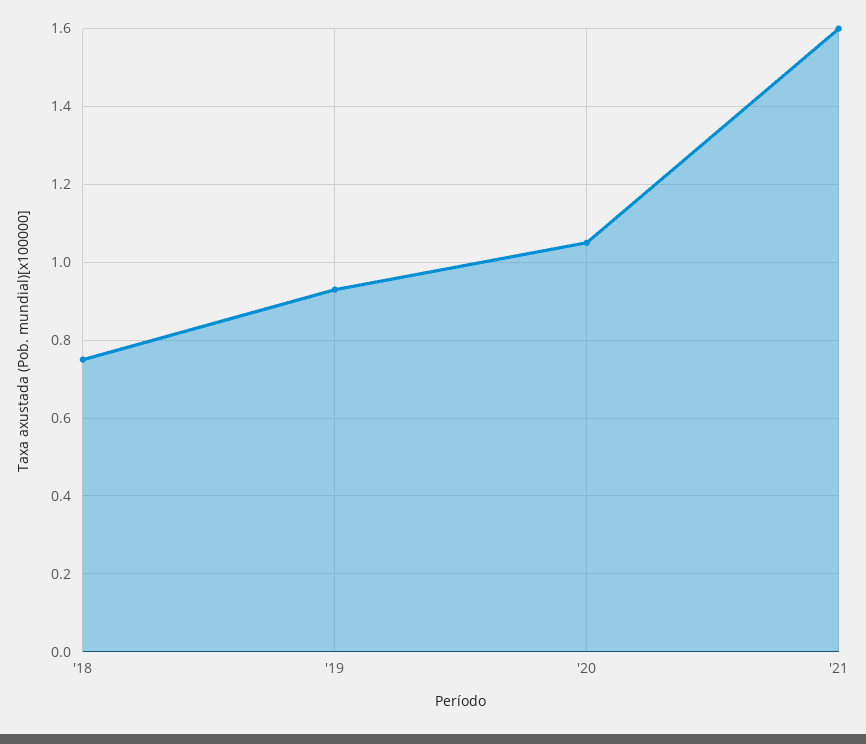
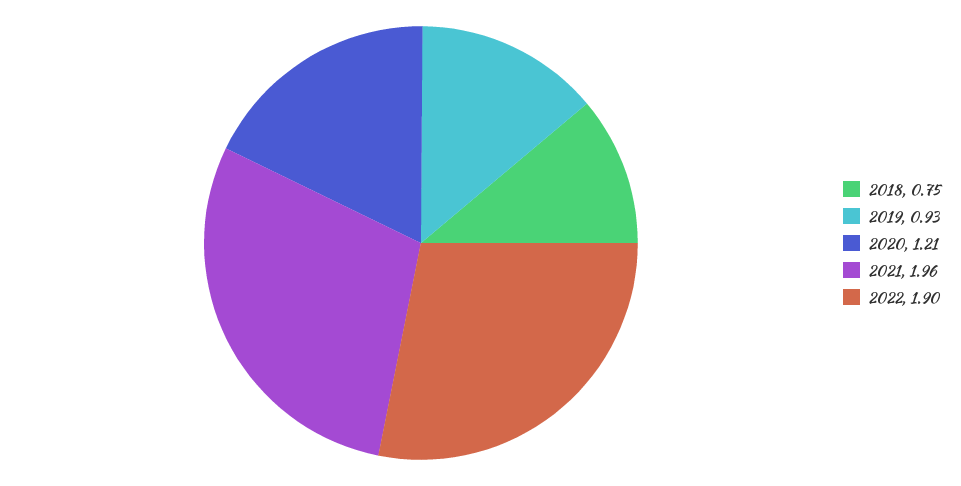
'20: 1.05 -> 1.21
'21: 1.6 -> 1.96
2022: none -> 1.9

